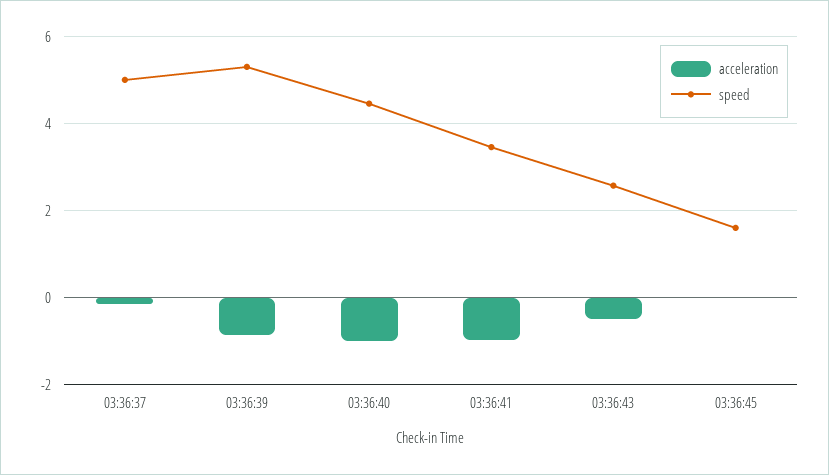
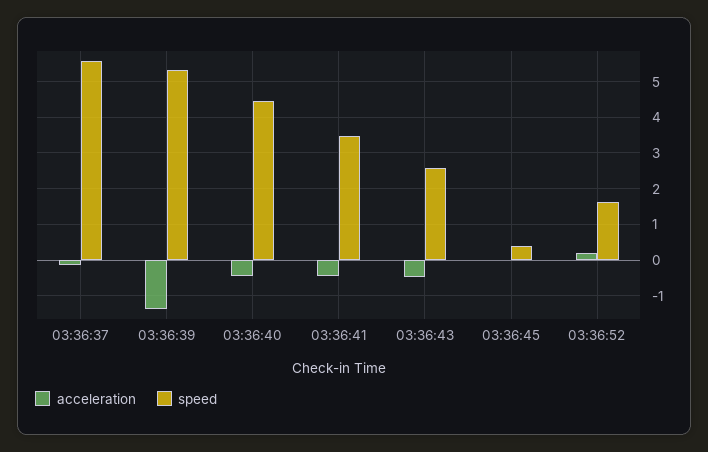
speed, 03:36:37: 5 -> 5.6
acceleration, 03:36:39: -0.8 -> -1.4
acceleration, 03:36:40: -1 -> -0.4
acceleration, 03:36:41: -1 -> -0.4
speed, 03:36:45: 1.6 -> 0.4
acceleration, 03:36:52: none -> 0.2
speed, 03:36:52: none -> 1.6

